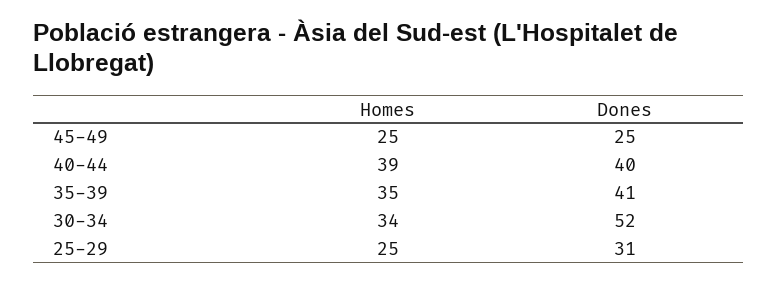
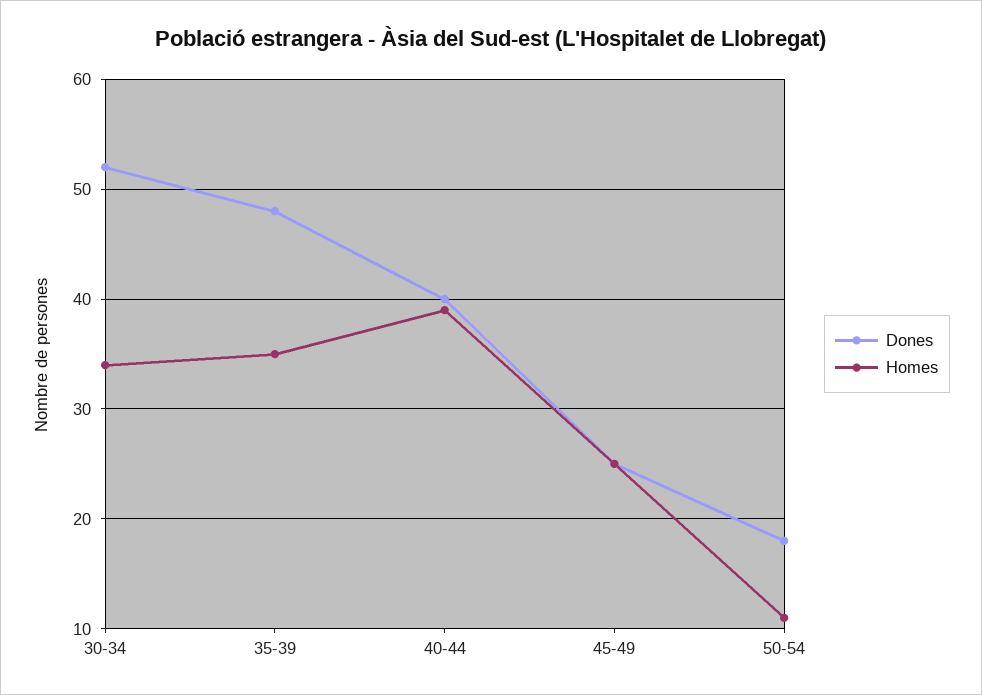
Dones, 35-39: 41 -> 48
Homes, 25-29: 25 -> none
Dones, 25-29: 31 -> none
Dones, 50-54: none -> 18
Homes, 50-54: none -> 11

